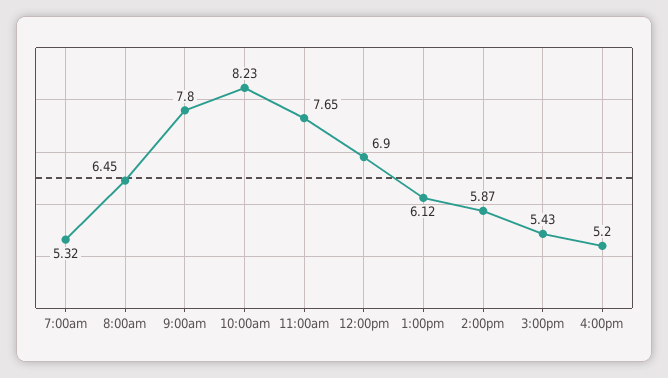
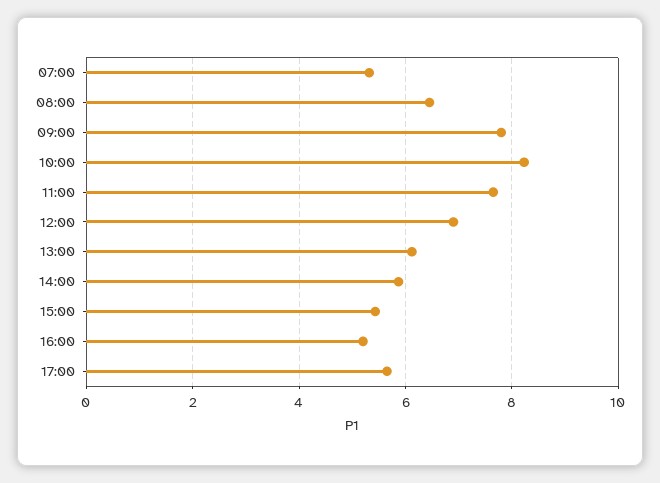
17:00: none -> 5.6

